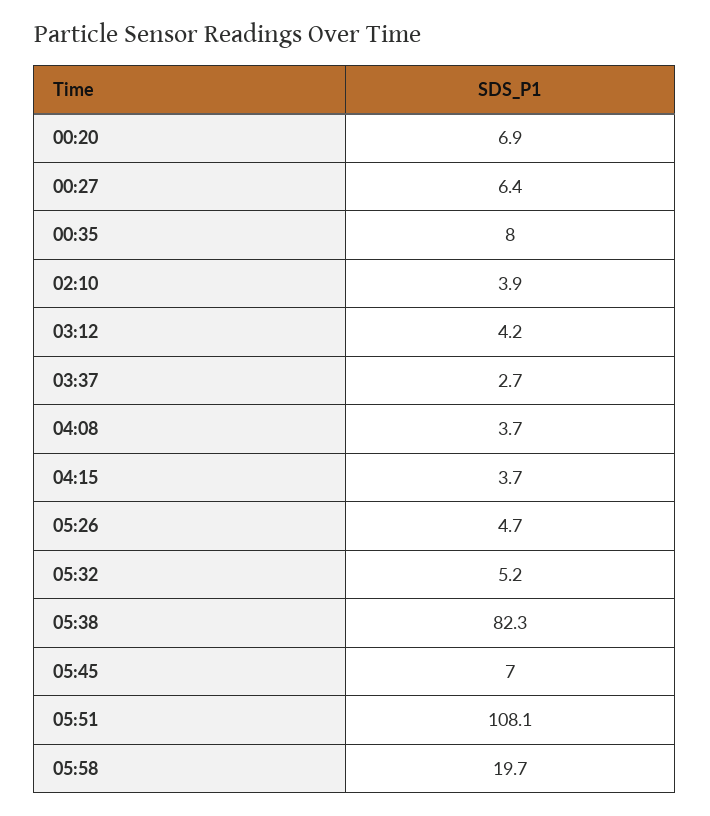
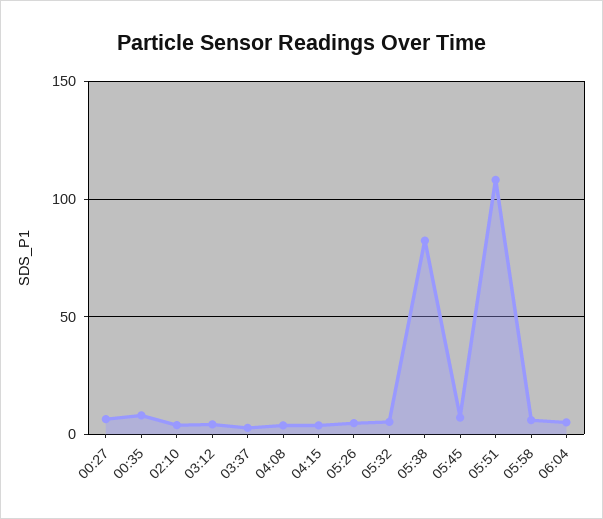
00:20: 6.9 -> none
05:58: 19.7 -> 5
06:04: none -> 5

